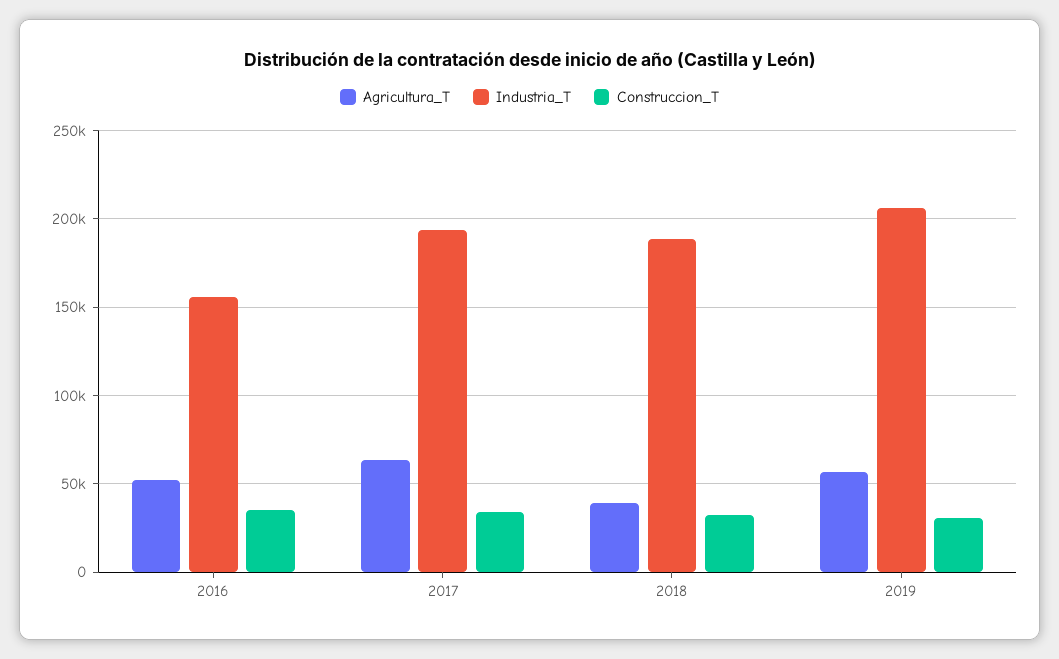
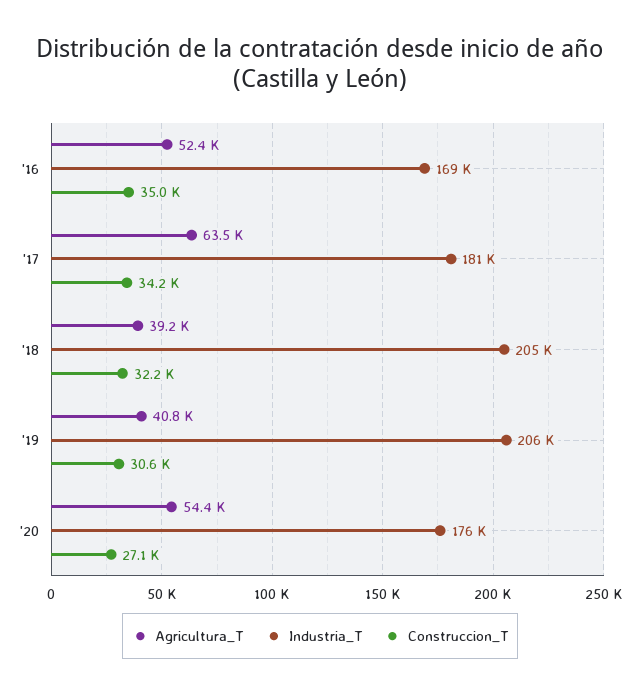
Industria_T, 2016: 155000 -> 169000
Industria_T, 2017: 195000 -> 181000
Industria_T, 2018: 190000 -> 205000
Agricultura_T, 2019: 55000 -> 40800
Agricultura_T, '20: none -> 54400
Industria_T, '20: none -> 176000
Construccion_T, '20: none -> 27100

